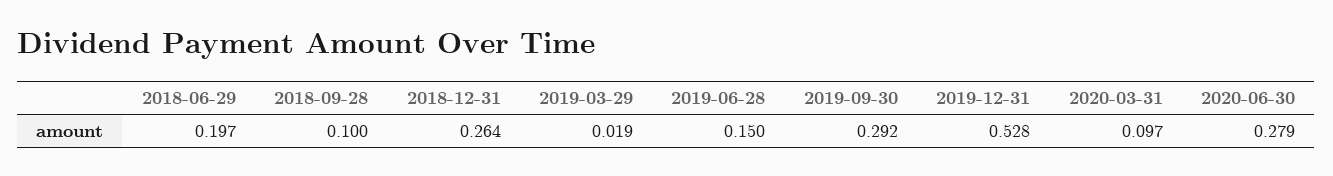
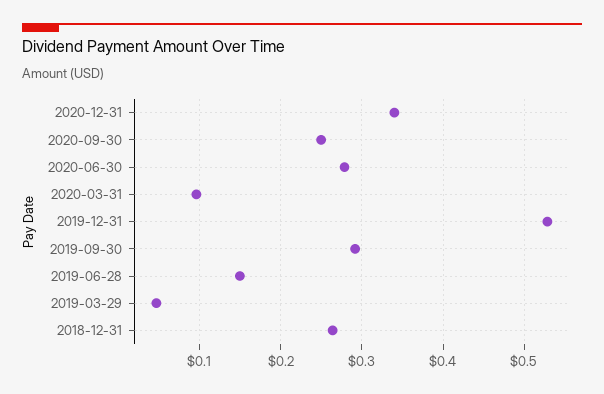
2018-06-29: 0.197 -> none
2018-09-28: 0.1 -> none
2019-03-29: 0.019 -> 0.05
2020-12-31: none -> 0.34
2020-09-30: none -> 0.25

